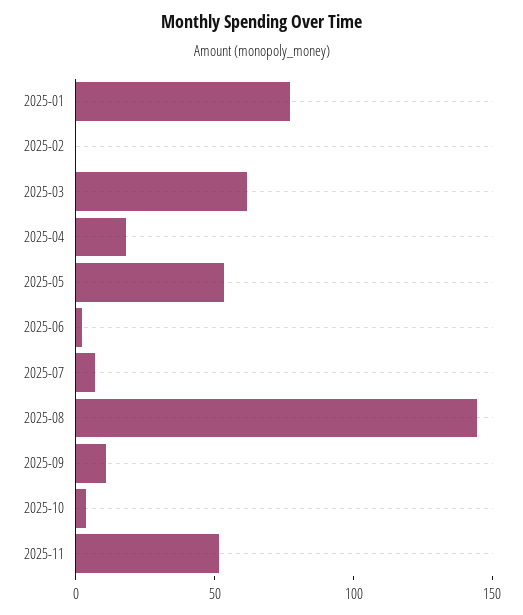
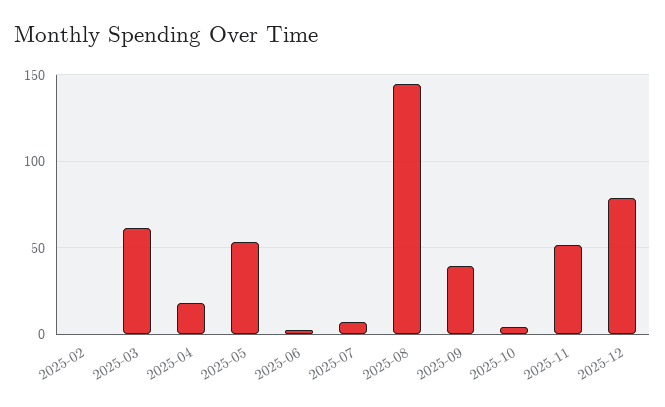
2025-01: 80 -> none
2025-09: 10 -> 40
2025-12: none -> 80

